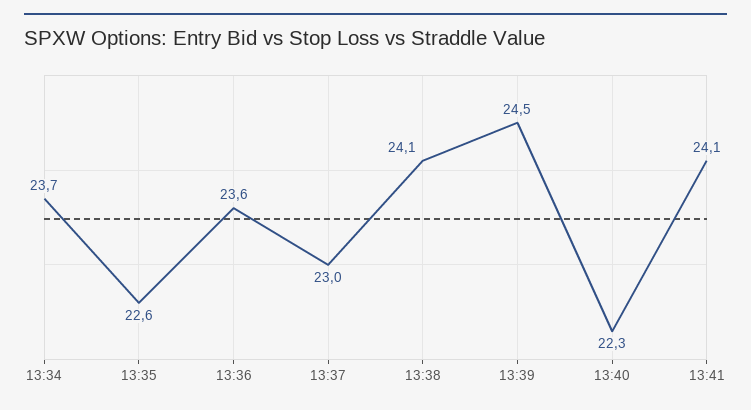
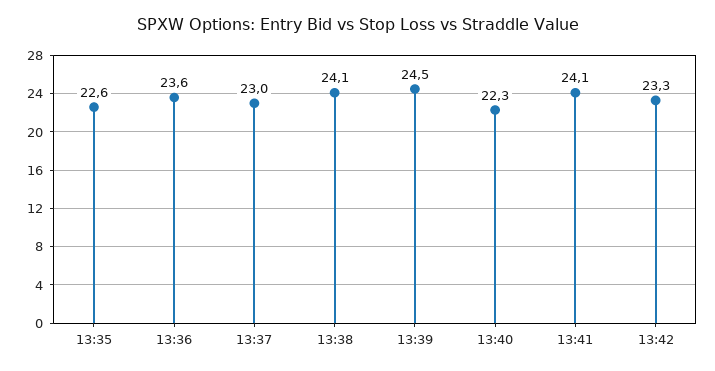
13:34: 23.7 -> none
13:42: none -> 23.3

